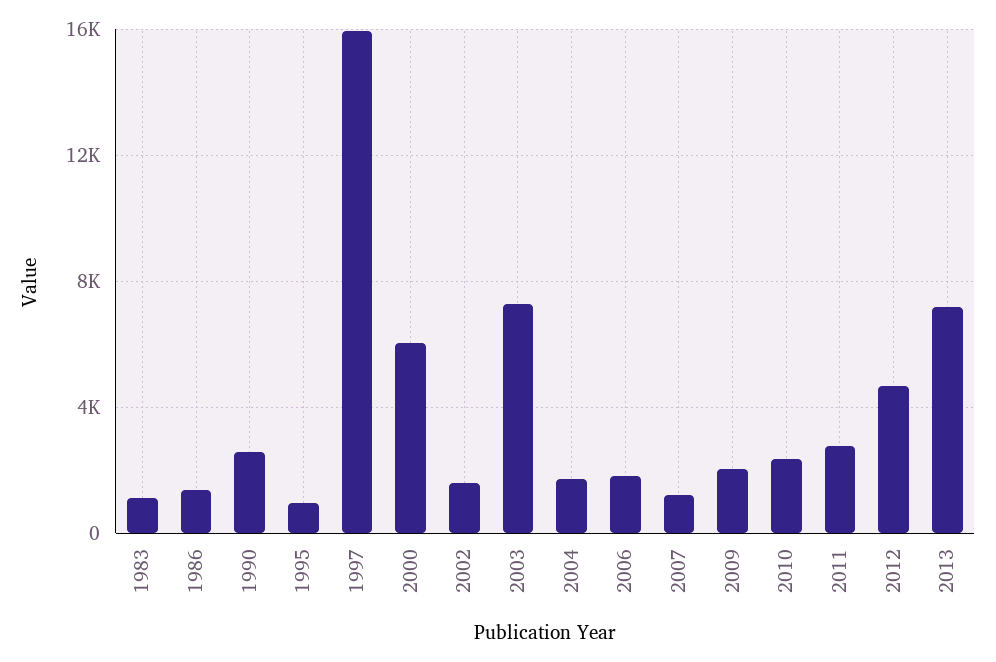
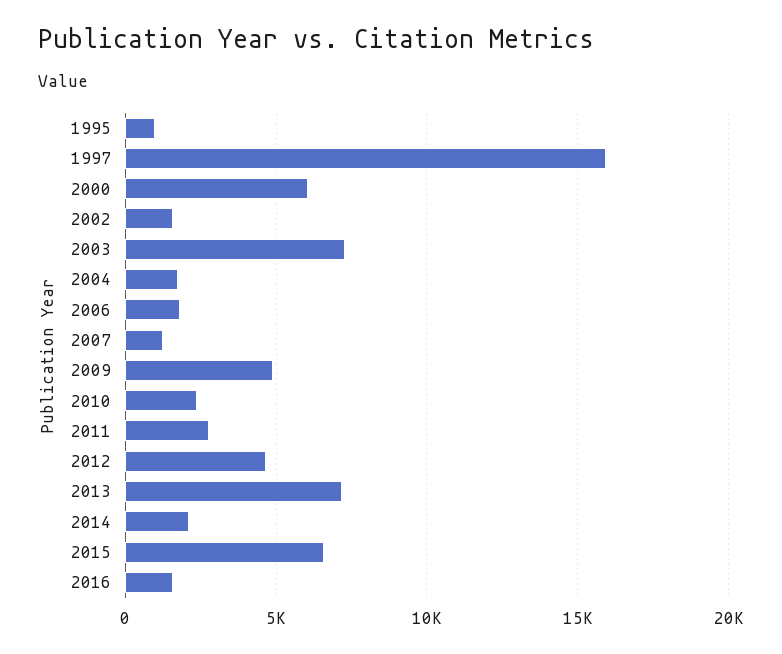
1983: 1000 -> none
1986: 1500 -> none
1990: 2500 -> none
2009: 2000 -> 5000
2014: none -> 2000
2015: none -> 6500
2016: none -> 1500

